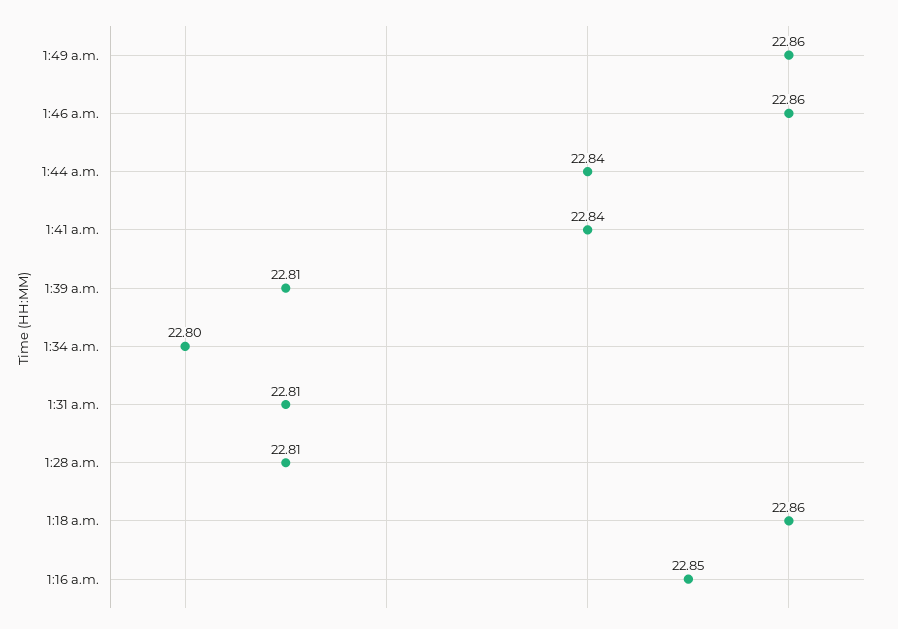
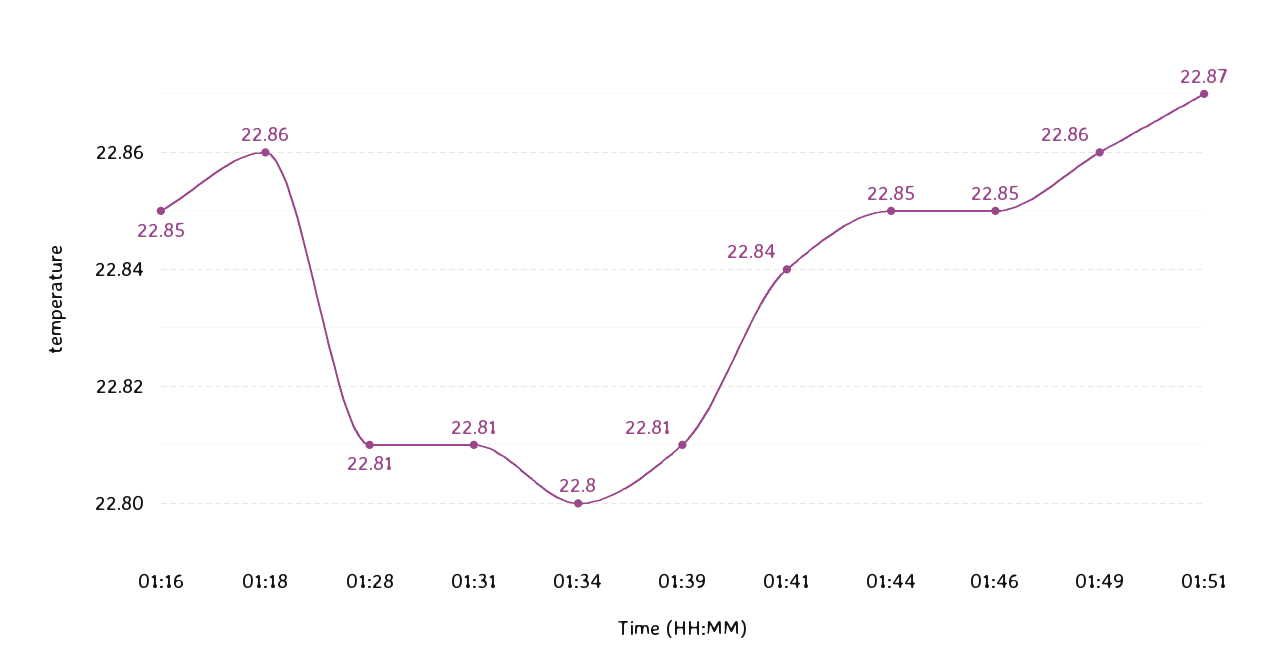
1:46 a.m.: 22.86 -> 22.85
1:44 a.m.: 22.84 -> 22.85
01:51: none -> 22.87

